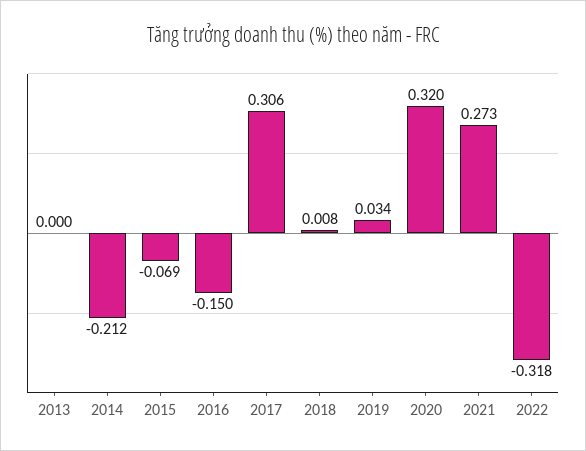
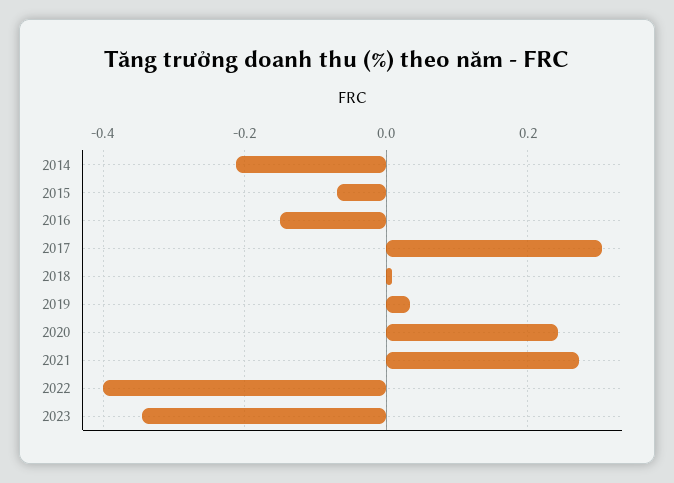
2013: 0 -> none
2020: 0.32 -> 0.24
2022: -0.318 -> -0.4
2023: none -> -0.34

